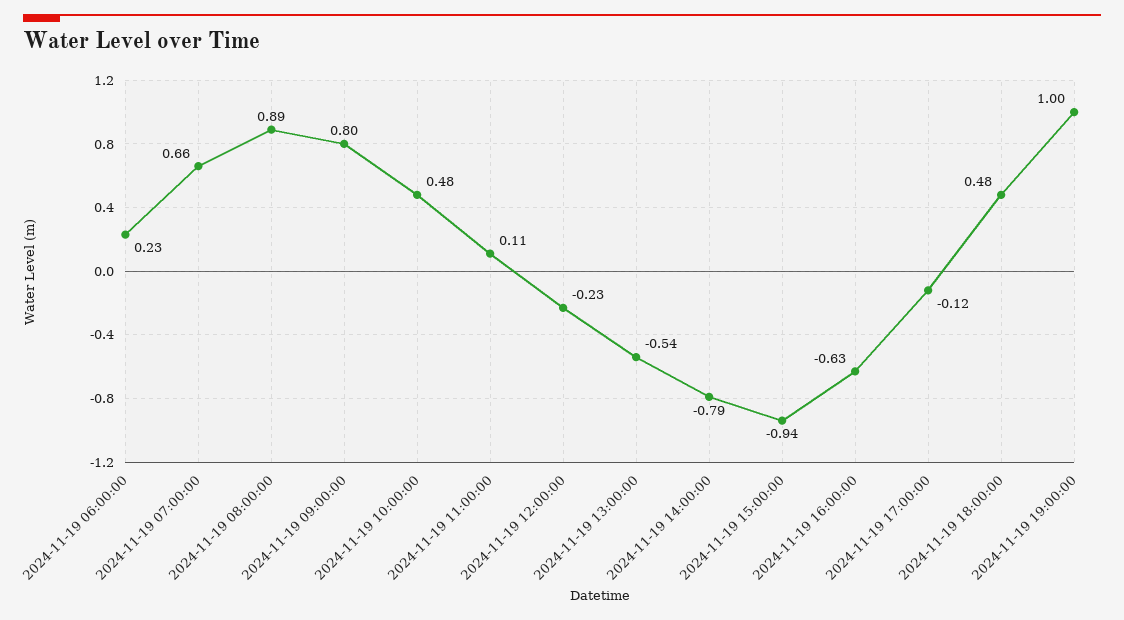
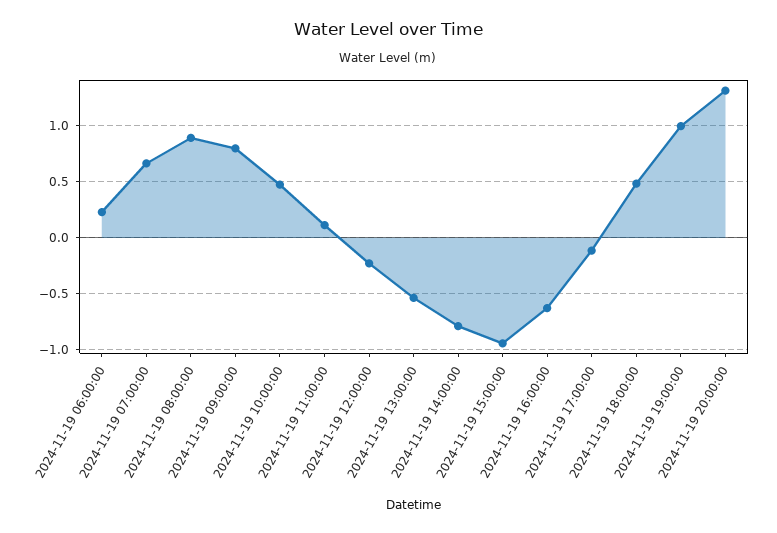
2024-11-19 20:00:00: none -> 1.3

